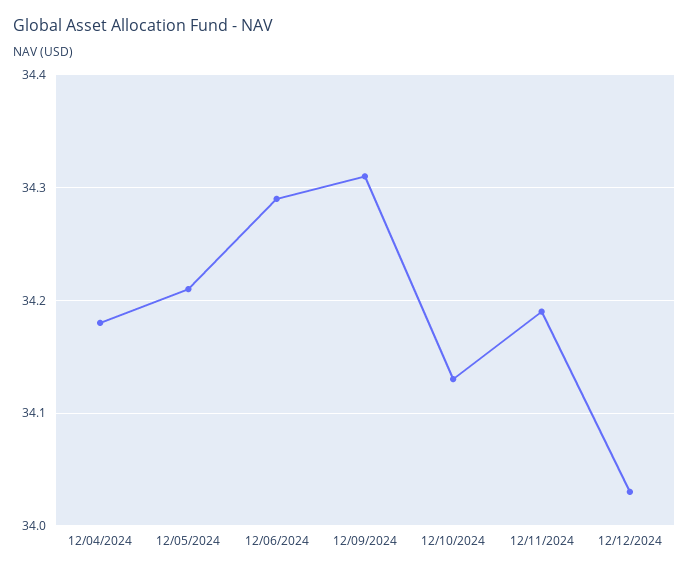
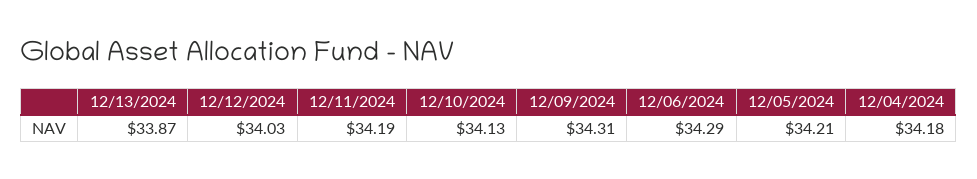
12/13/2024: none -> 33.87

